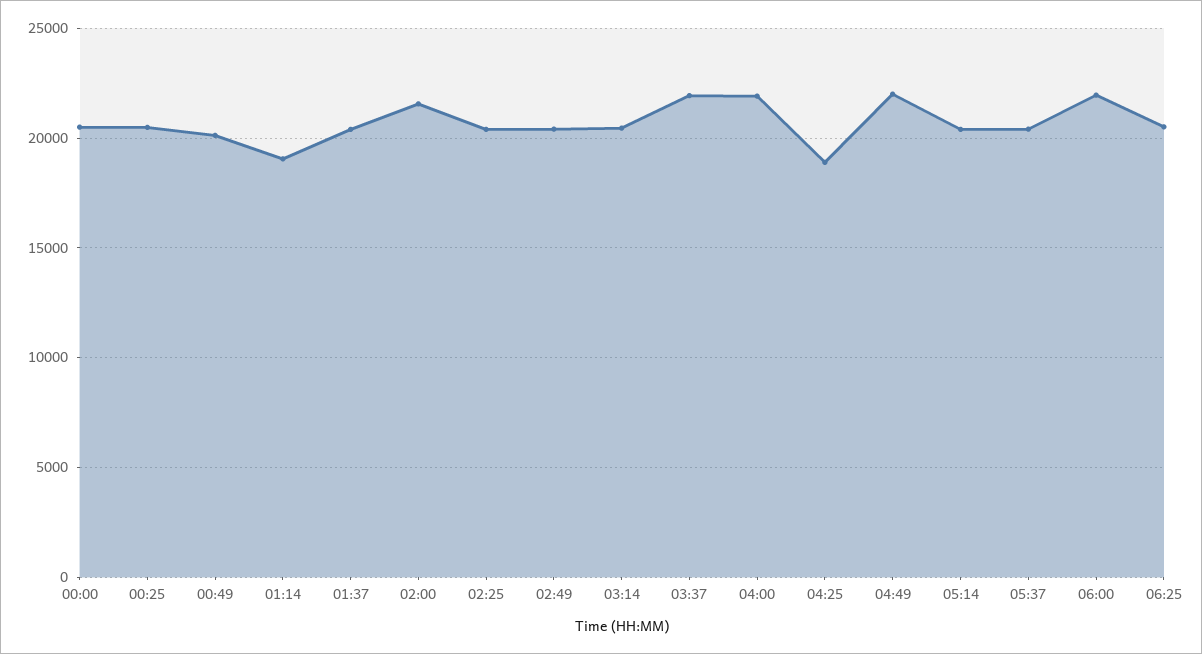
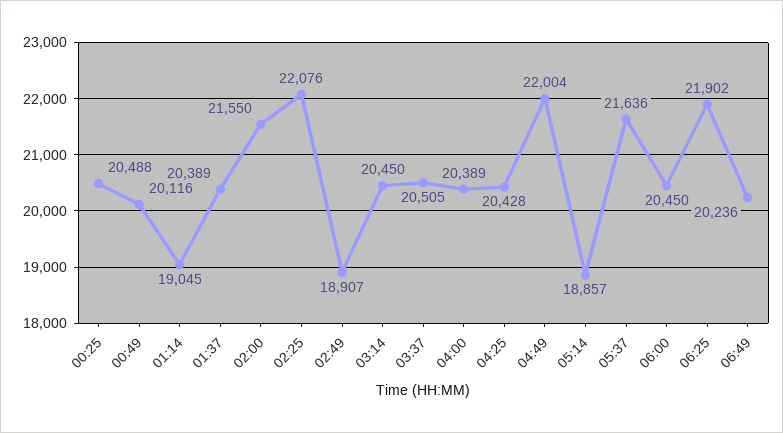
00:00: 20500 -> none
02:25: 20500 -> 22076
02:49: 20500 -> 18907
03:37: 22000 -> 20505
04:00: 22000 -> 20389
04:25: 19000 -> 20428
05:14: 20500 -> 18857
05:37: 20500 -> 21636
06:00: 22000 -> 20450
06:25: 20500 -> 21902
06:49: none -> 20236

